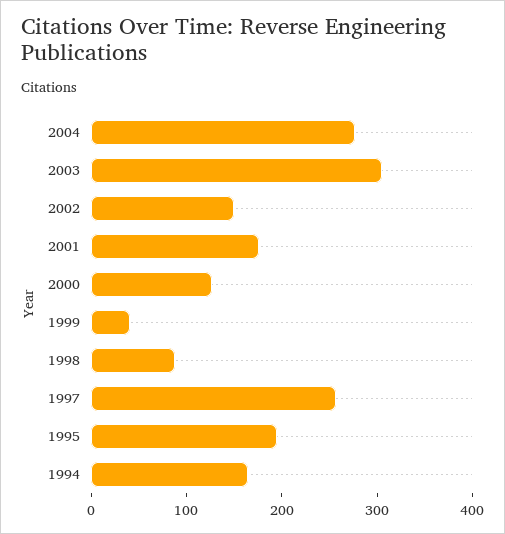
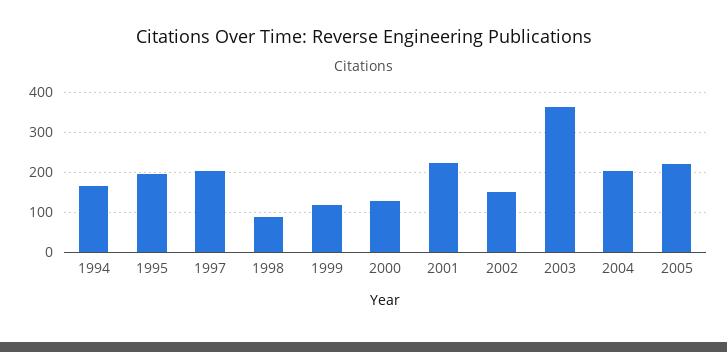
2004: 280 -> 200
2003: 300 -> 360
2001: 180 -> 220
1999: 40 -> 120
1997: 260 -> 200
2005: none -> 220

